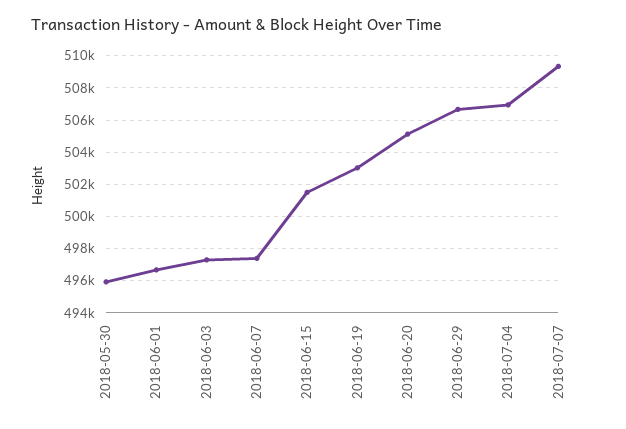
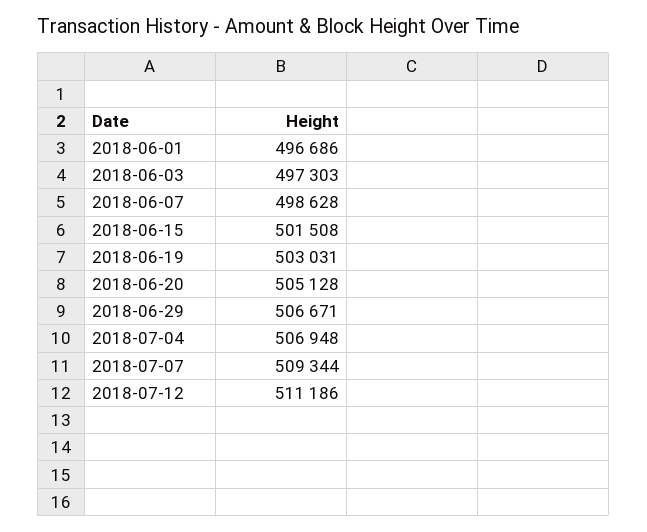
2018-05-30: 496000 -> none
2018-06-07: 497500 -> 498628
2018-07-12: none -> 511186

